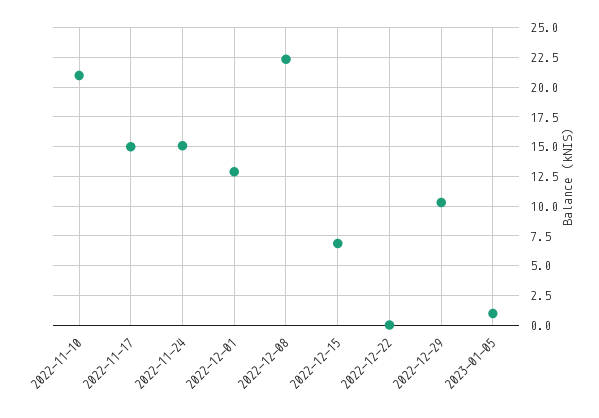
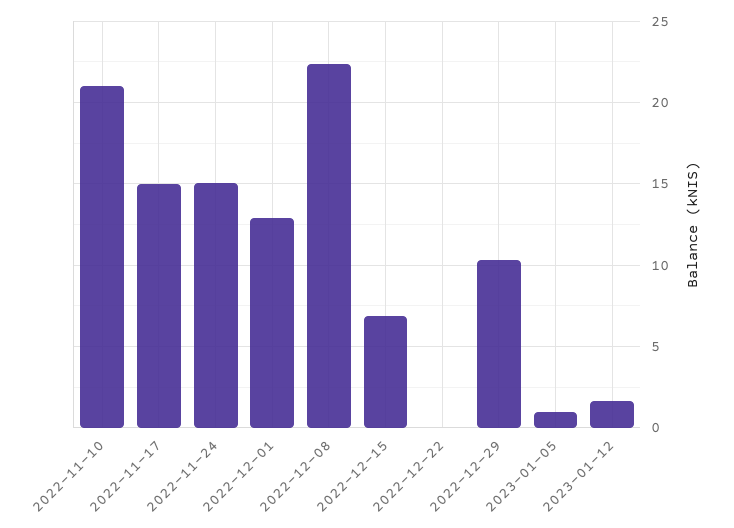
2023-01-12: none -> 1.5

